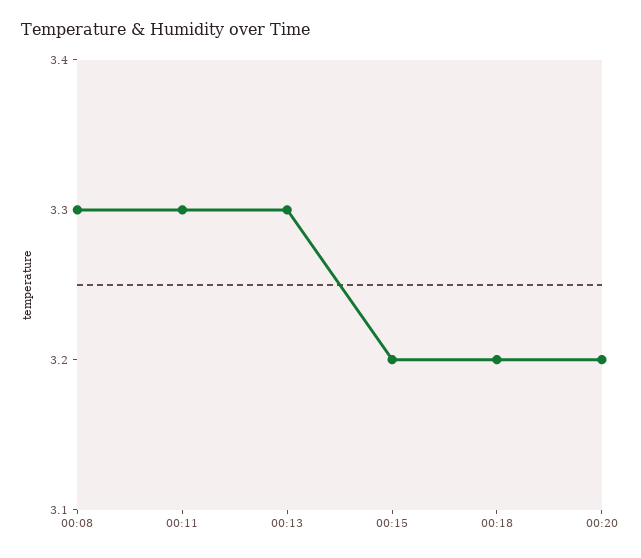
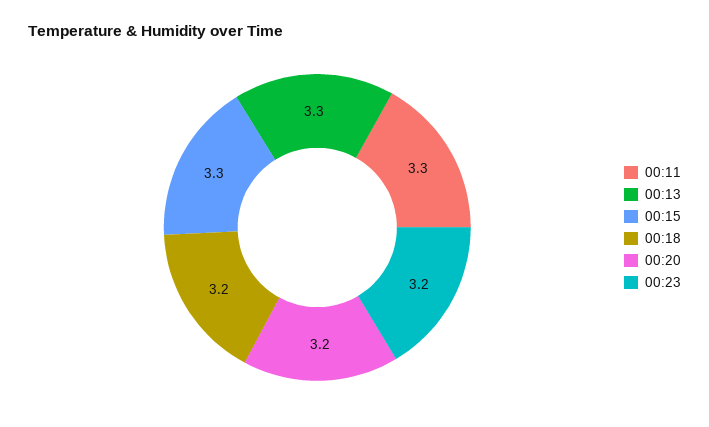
00:08: 3.3 -> none
00:15: 3.2 -> 3.3
00:23: none -> 3.2

